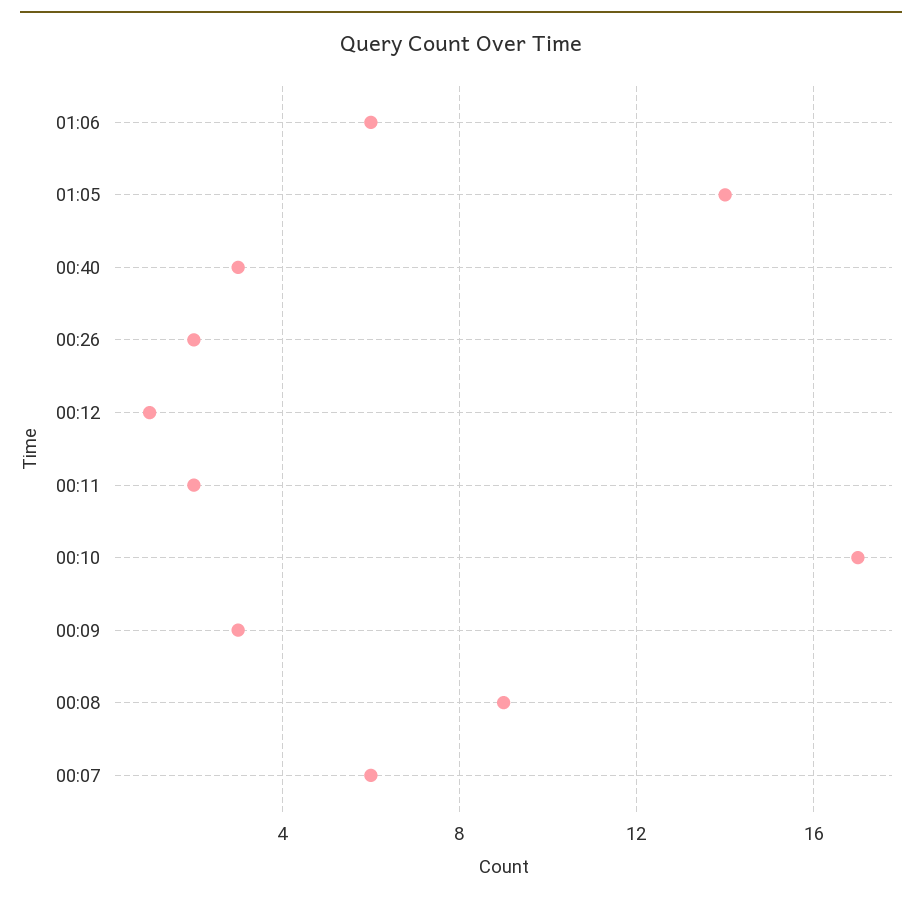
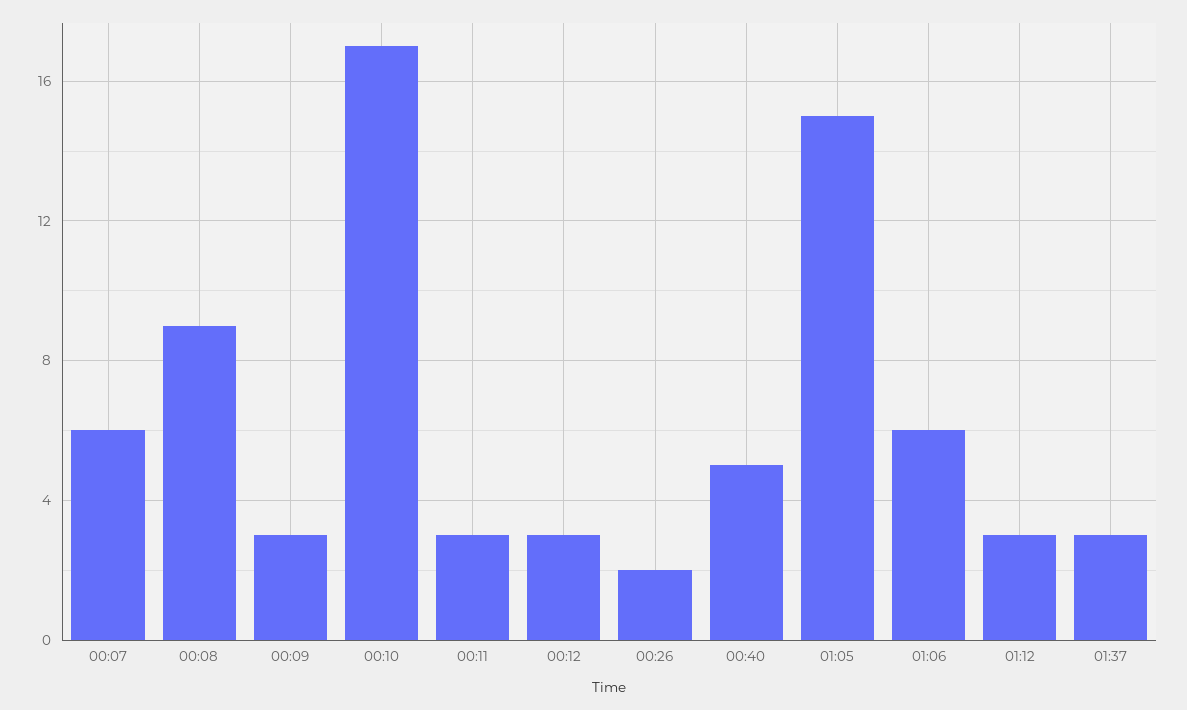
01:05: 14 -> 15
00:40: 3 -> 5
00:12: 1 -> 3
00:11: 2 -> 3
01:12: none -> 3
01:37: none -> 3

